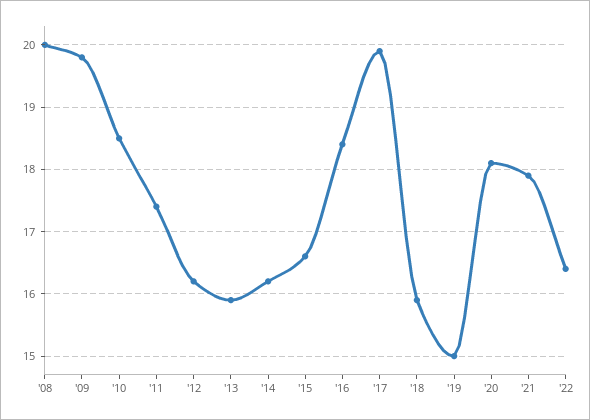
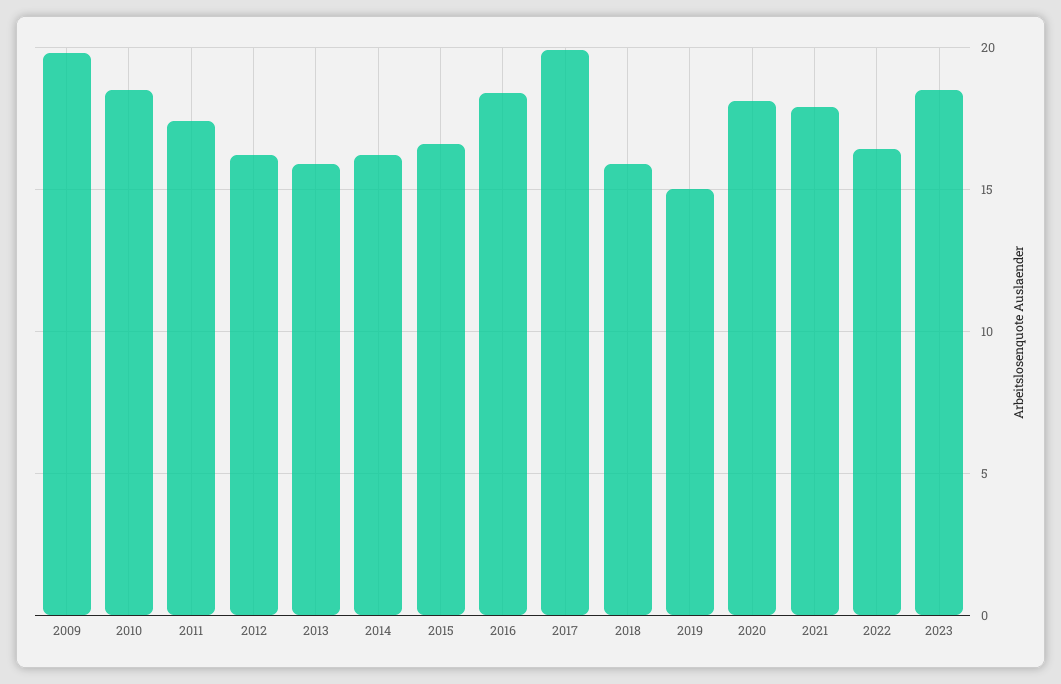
'08: 20 -> none
2023: none -> 18.5

